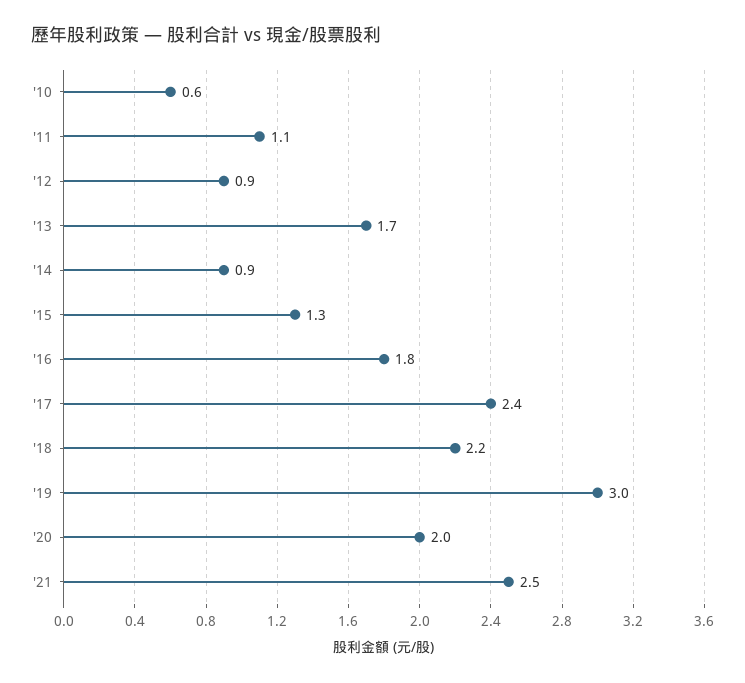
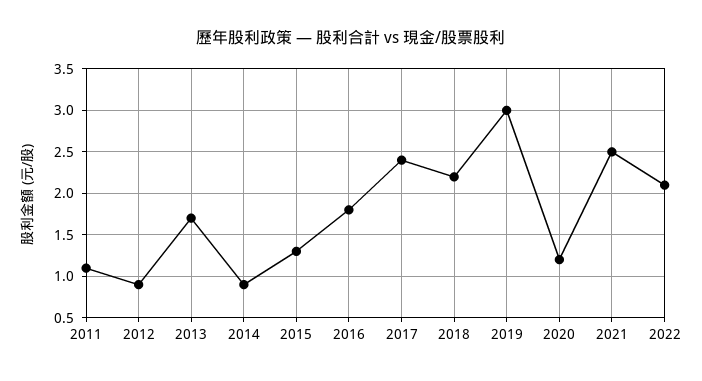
'10: 0.6 -> none
'20: 2 -> 1.2
2022: none -> 2.1

